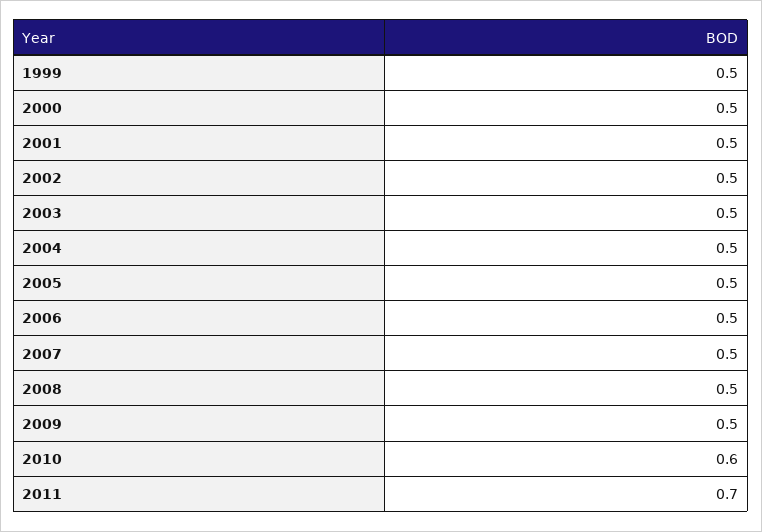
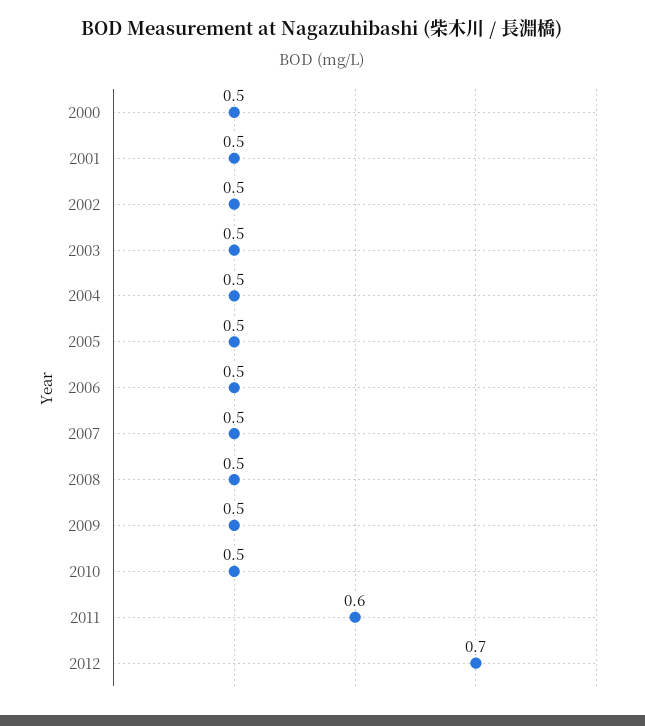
1999: 0.5 -> none
2010: 0.6 -> 0.5
2011: 0.7 -> 0.6
2012: none -> 0.7

